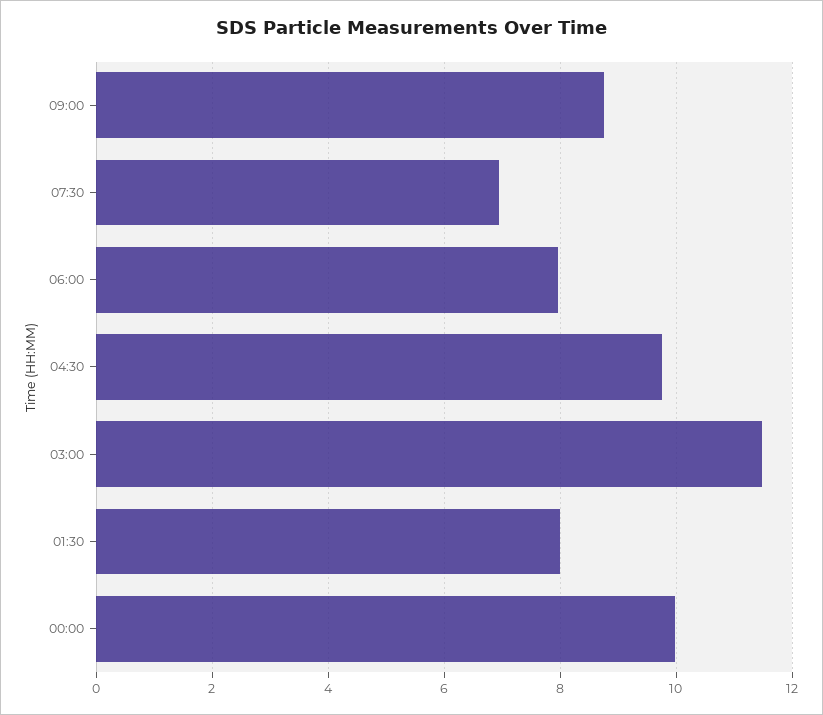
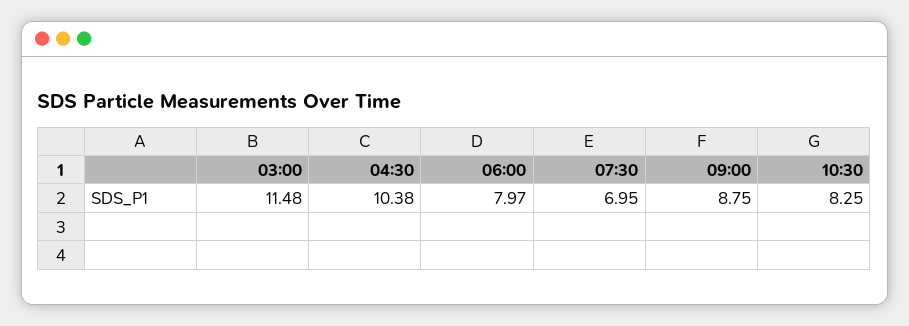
04:30: 9.8 -> 10.38
01:30: 8 -> none
00:00: 10 -> none
10:30: none -> 8.25

